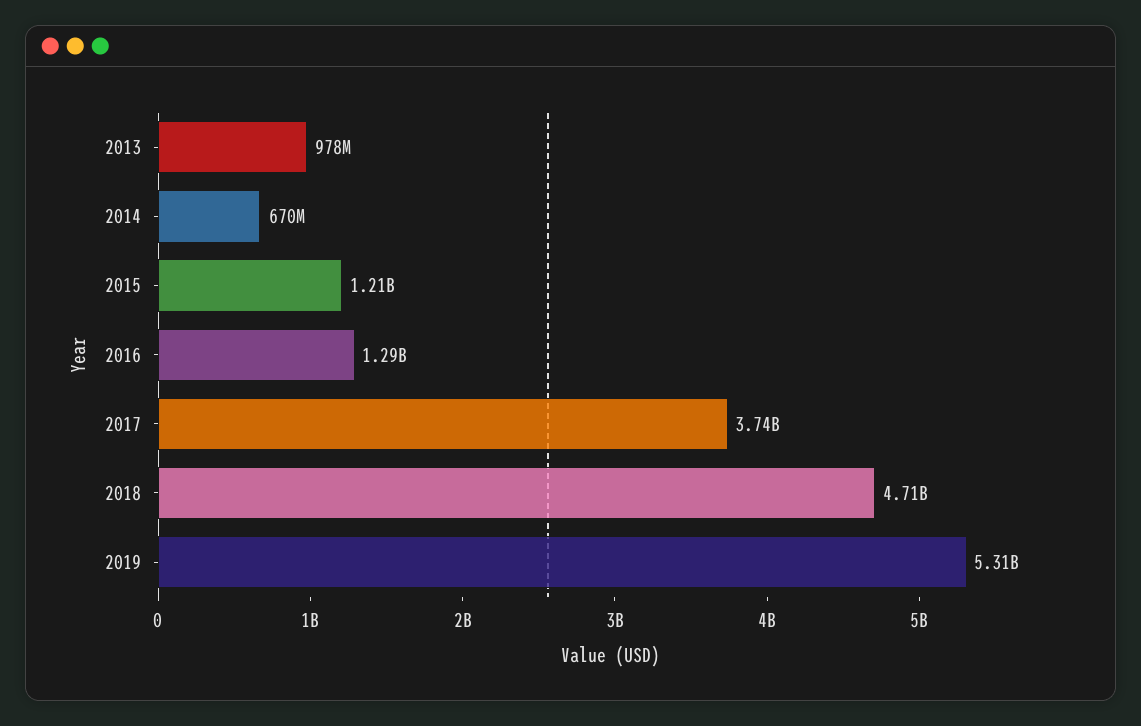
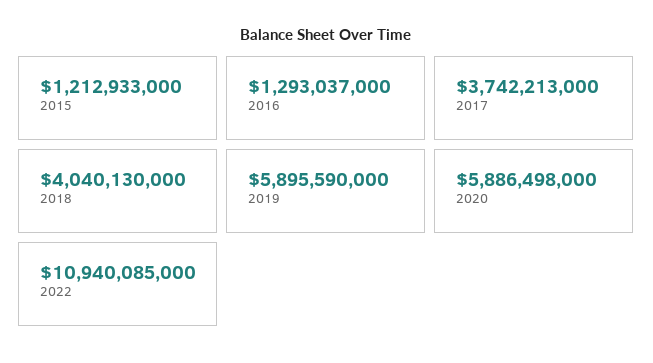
2013: 978000000 -> none
2014: 670000000 -> none
2018: 4710000000 -> 4040130000
2019: 5310000000 -> 5895590000
2020: none -> 5886498000
2022: none -> 10940085000

